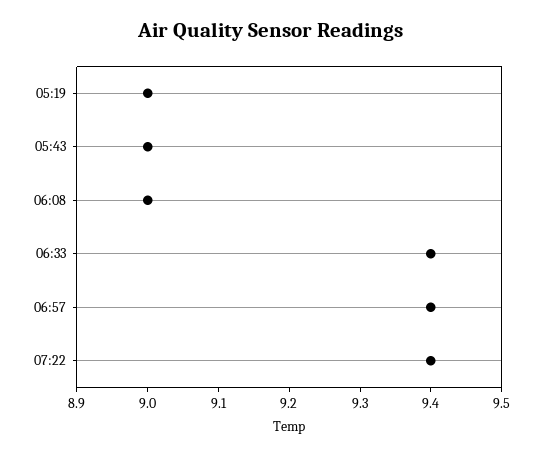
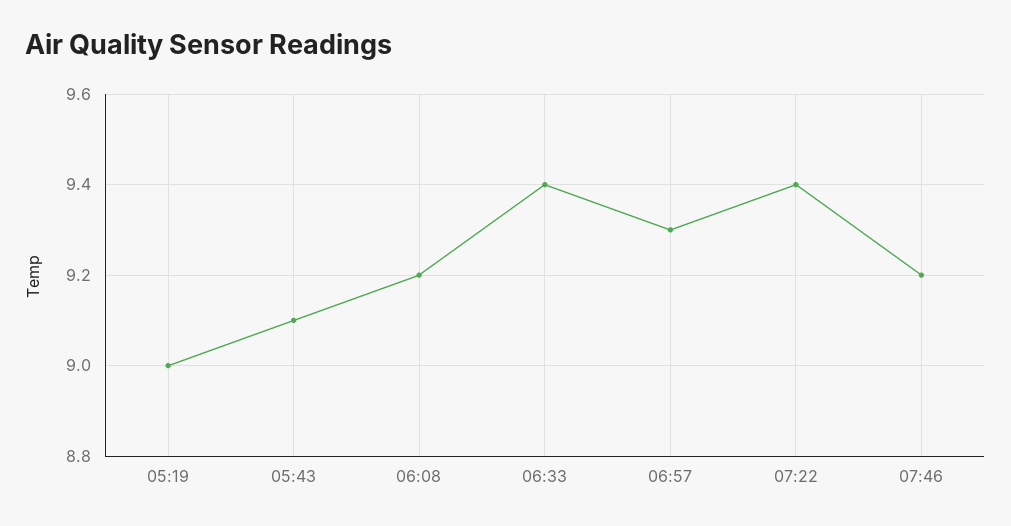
05:43: 9 -> 9.1
06:08: 9 -> 9.2
06:57: 9.4 -> 9.3
07:46: none -> 9.2

